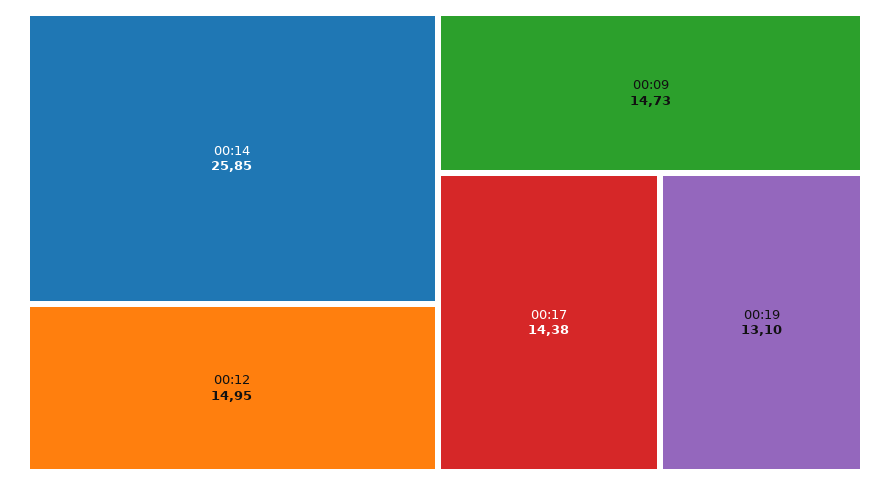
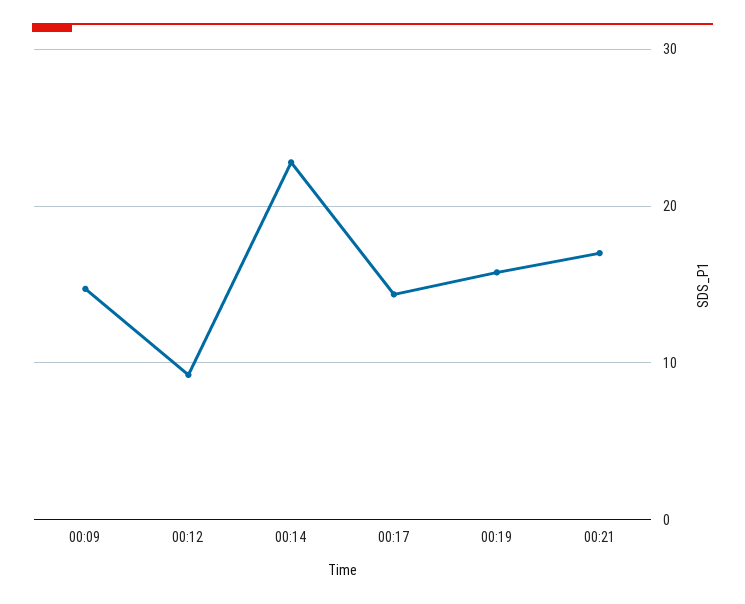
00:14: 25.85 -> 23
00:12: 14.95 -> 9
00:19: 13.1 -> 16
00:21: none -> 17

